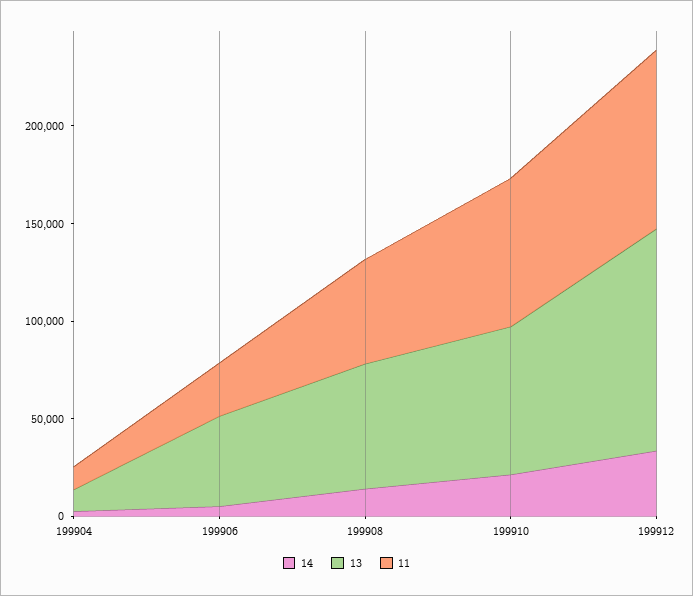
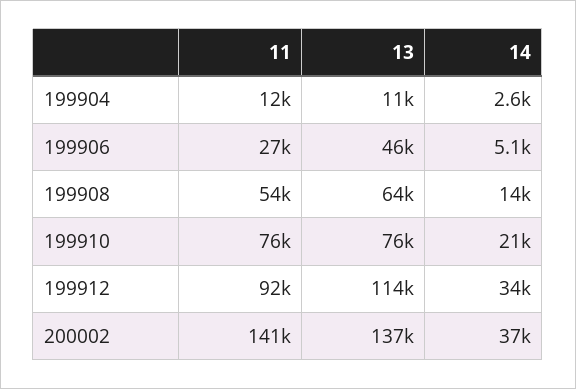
11, 200002: none -> 141000
13, 200002: none -> 137000
14, 200002: none -> 37000

